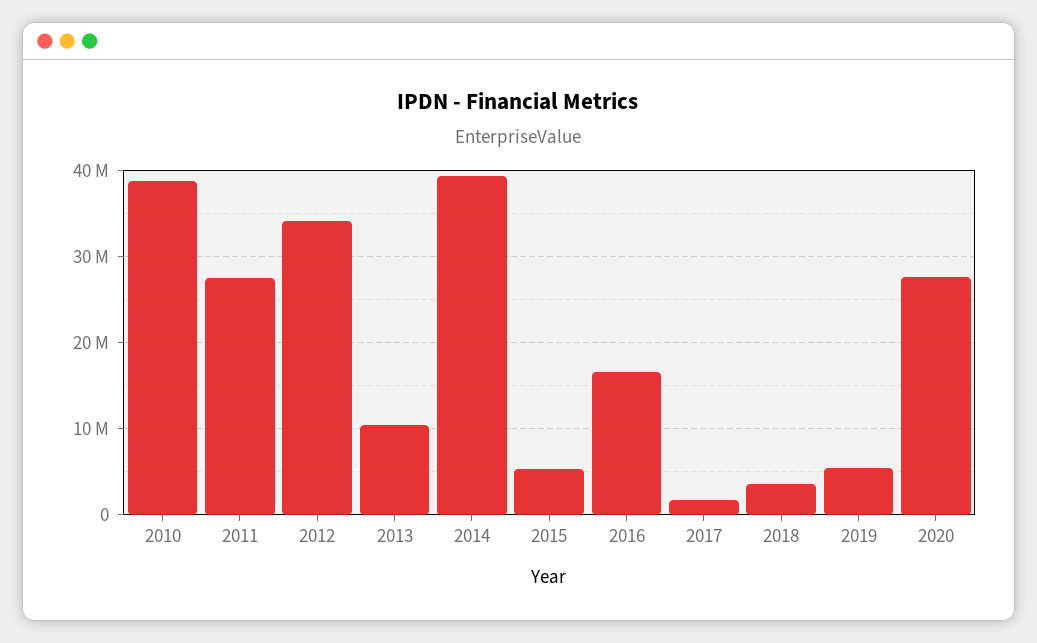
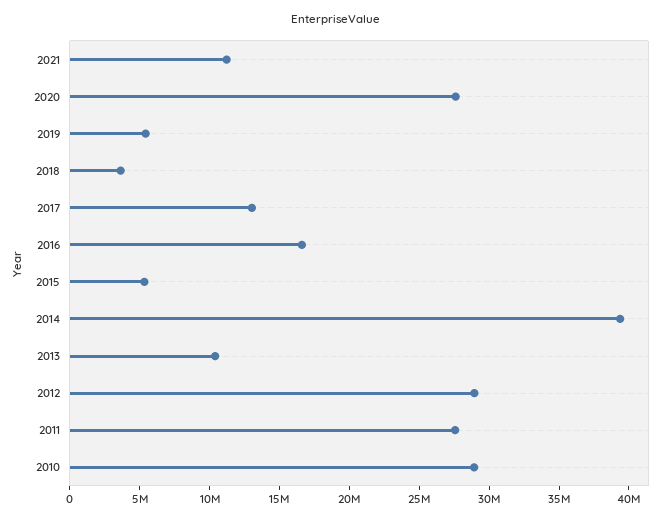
2010: 39000000 -> 29000000
2012: 34000000 -> 29000000
2017: 2000000 -> 13000000
2021: none -> 11000000

